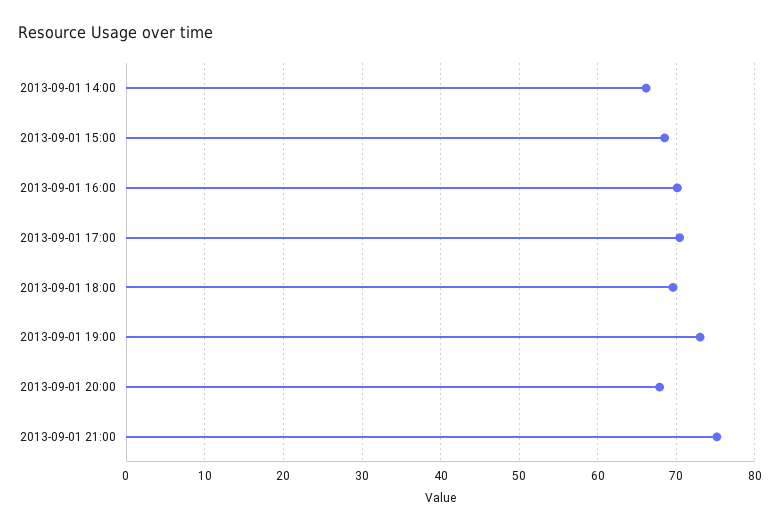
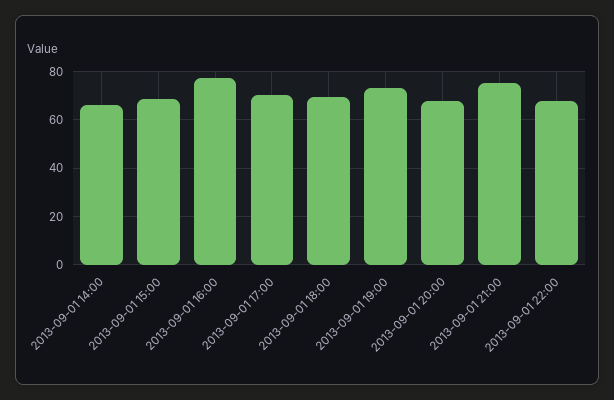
2013-09-01 16:00: 70 -> 77.5
2013-09-01 22:00: none -> 67.5

